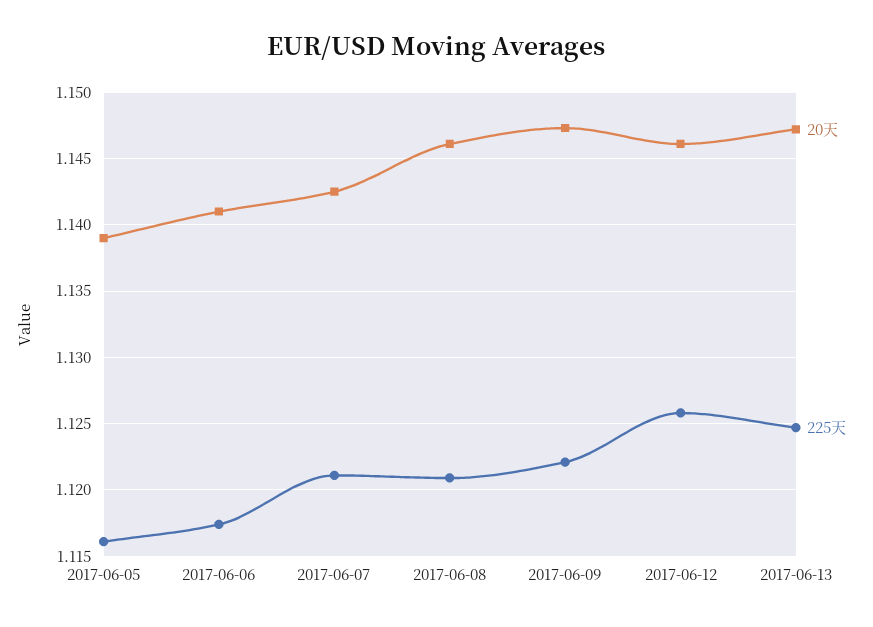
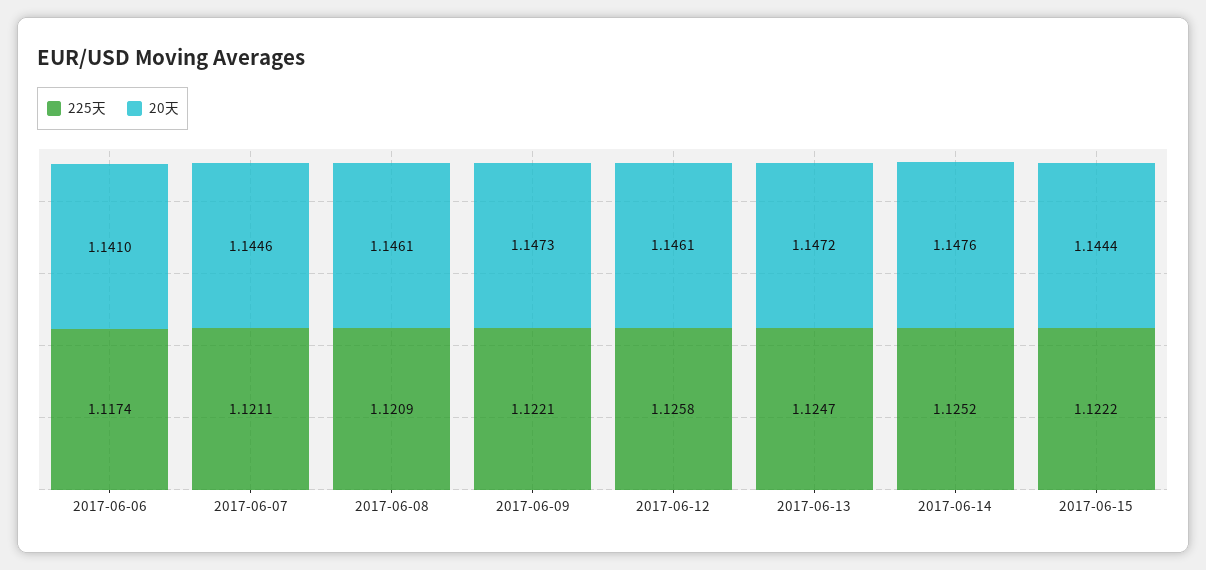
20天, 2017-06-05: 1.139 -> none
225天, 2017-06-05: 1.116 -> none
20天, 2017-06-07: 1.1425 -> 1.1446
225天, 2017-06-14: none -> 1.1252
20天, 2017-06-14: none -> 1.1476
225天, 2017-06-15: none -> 1.1222
20天, 2017-06-15: none -> 1.1444

